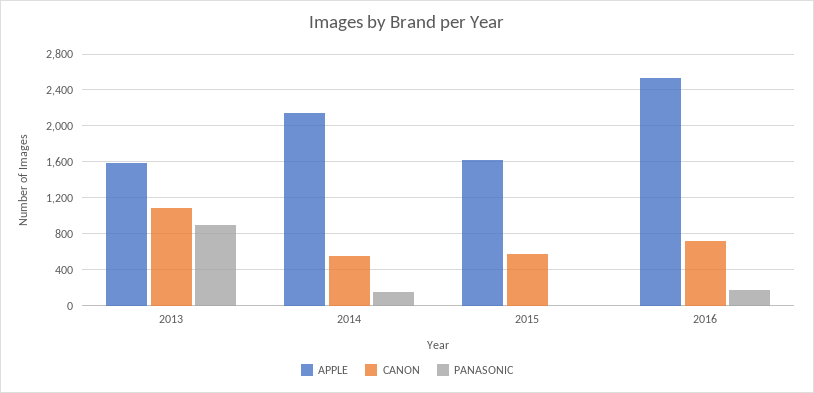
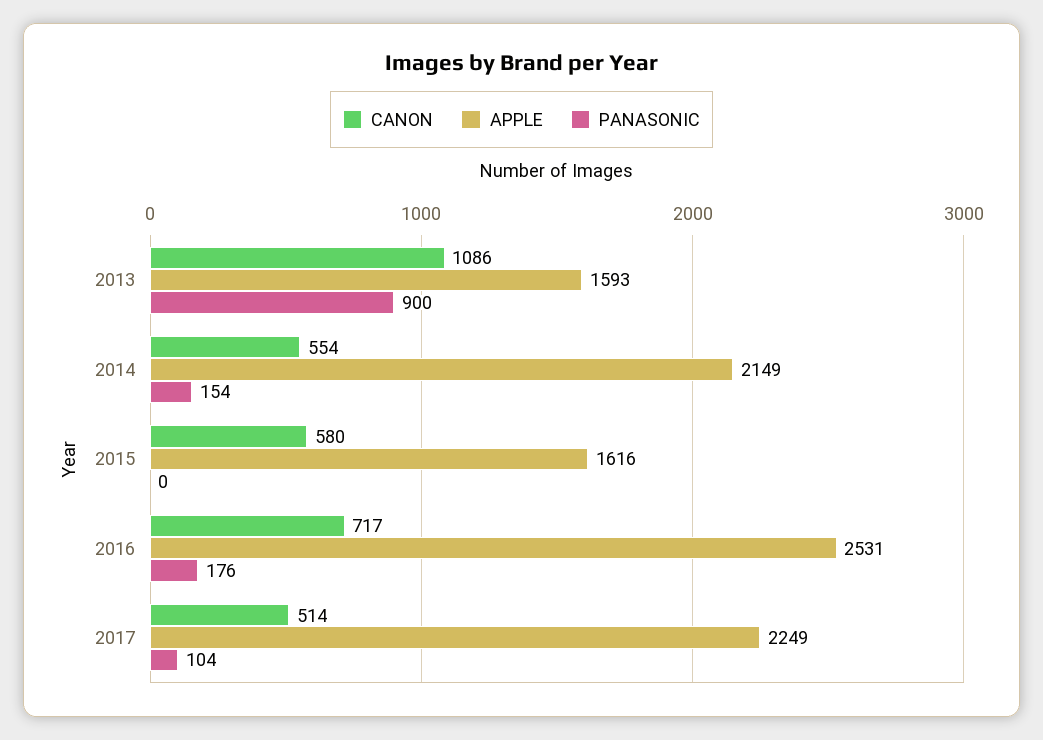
CANON, 2017: none -> 514
APPLE, 2017: none -> 2249
PANASONIC, 2017: none -> 104

